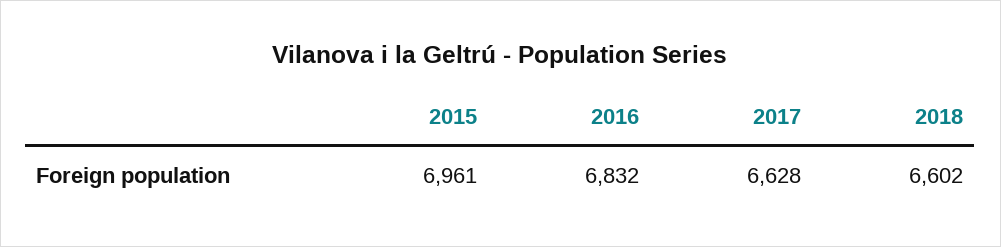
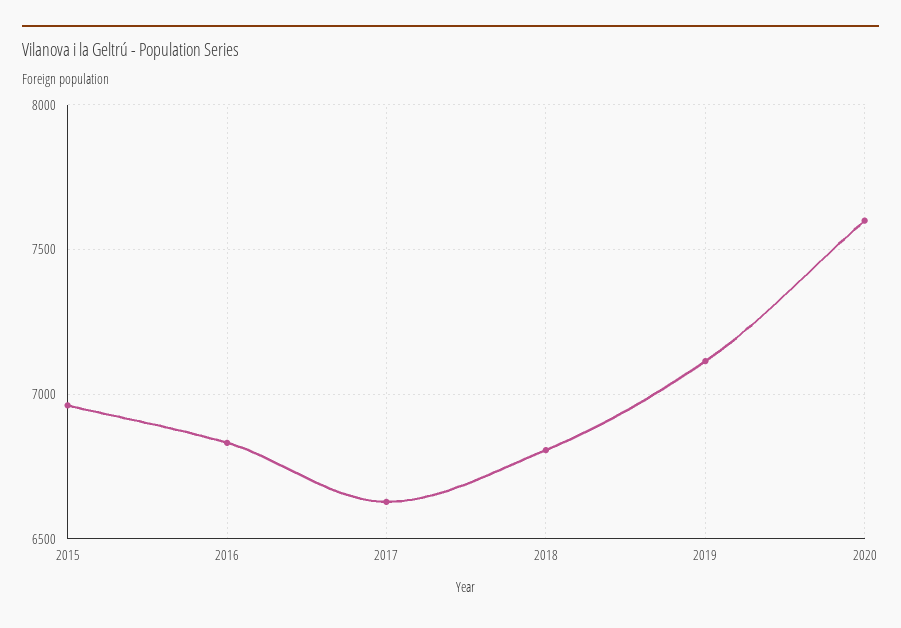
2018: 6602 -> 6800
2019: none -> 7100
2020: none -> 7600

